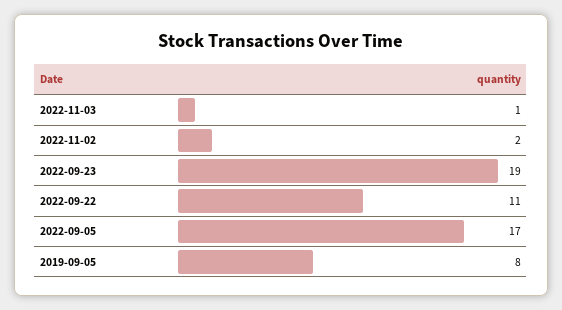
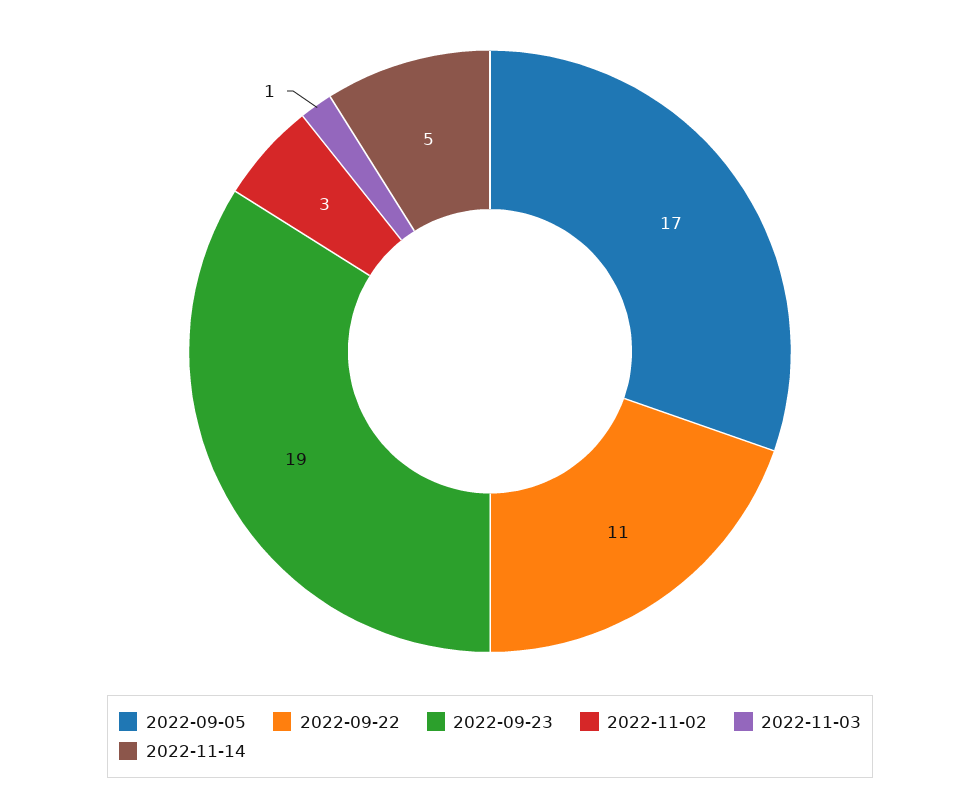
2022-11-02: 2 -> 3
2019-09-05: 8 -> none
2022-11-14: none -> 5

